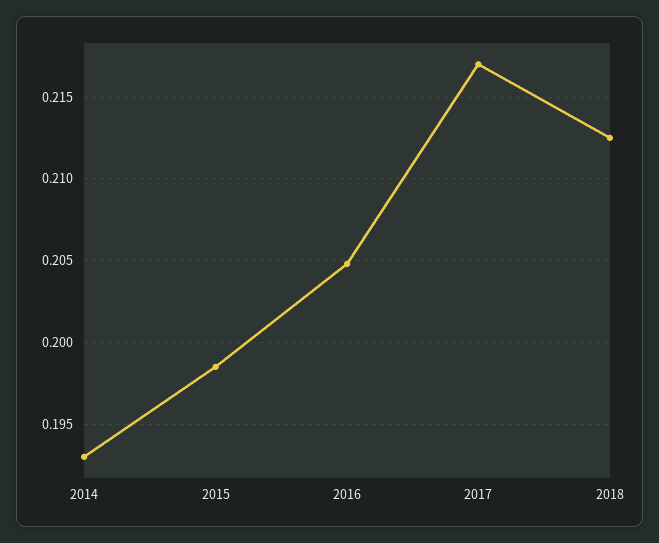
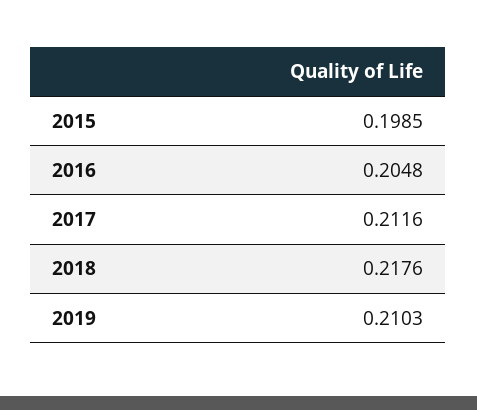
2014: 0.193 -> none
2017: 0.217 -> 0.2116
2018: 0.2125 -> 0.2176
2019: none -> 0.2103

